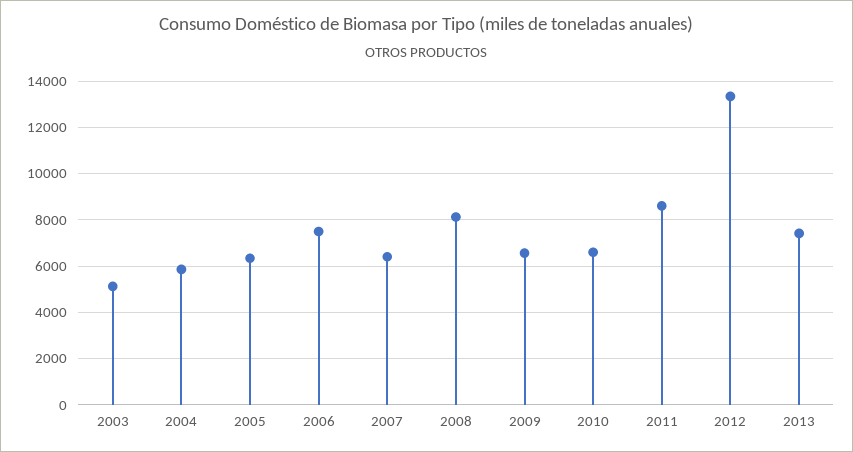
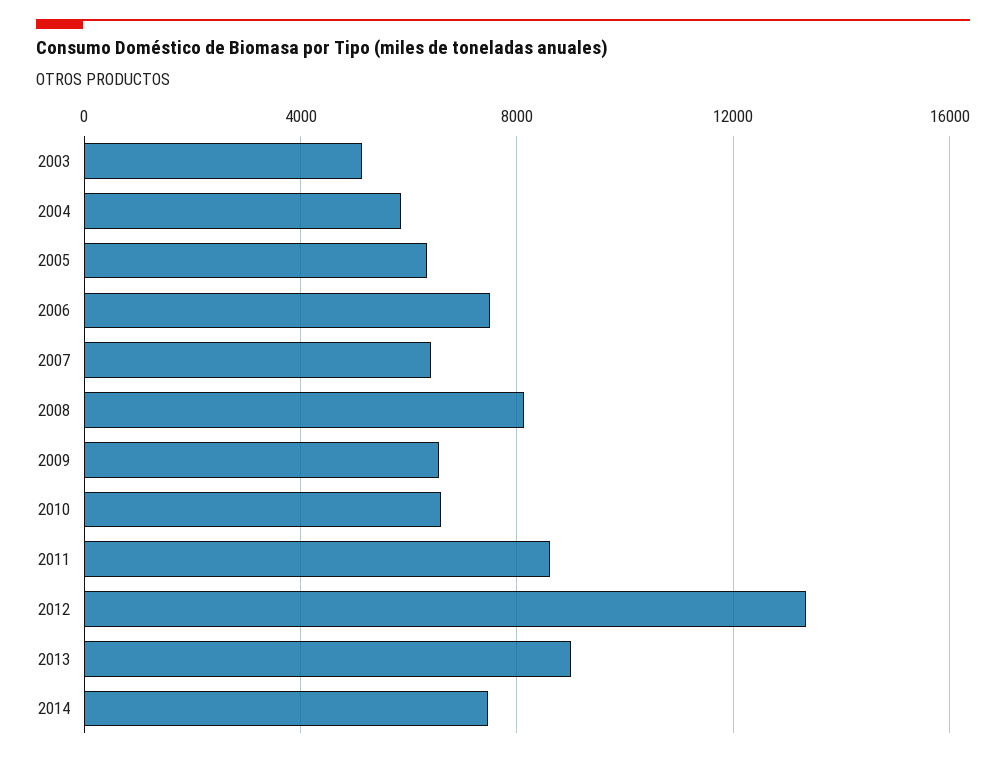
2013: 7500 -> 9000
2014: none -> 7500

